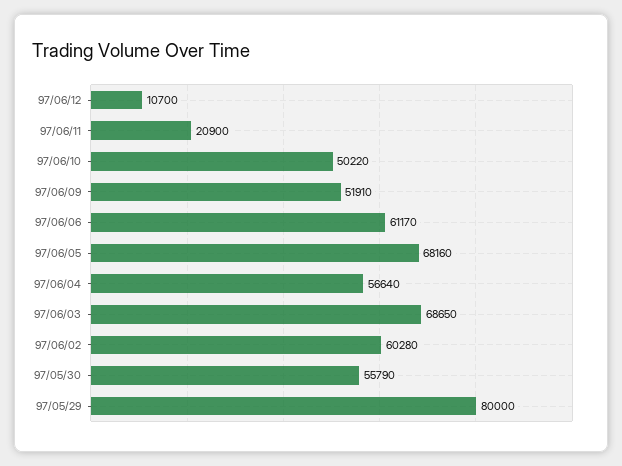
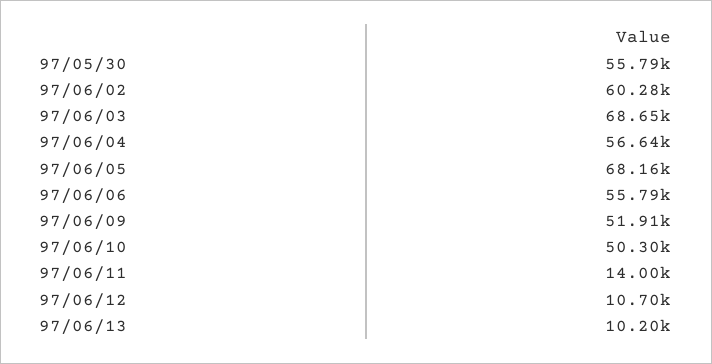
97/06/11: 20900 -> 14000
97/06/10: 50220 -> 50300
97/06/06: 61170 -> 55790
97/05/29: 80000 -> none
97/06/13: none -> 10200

